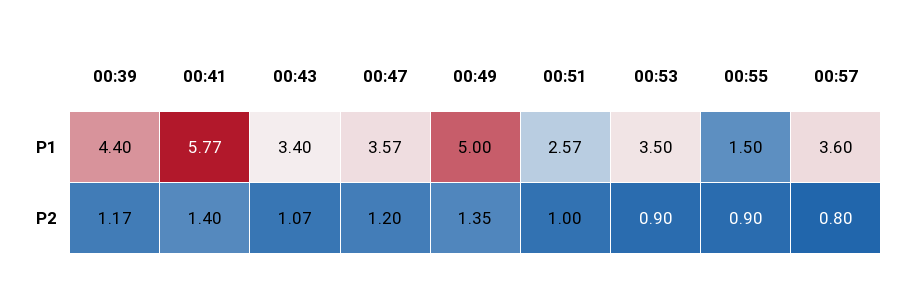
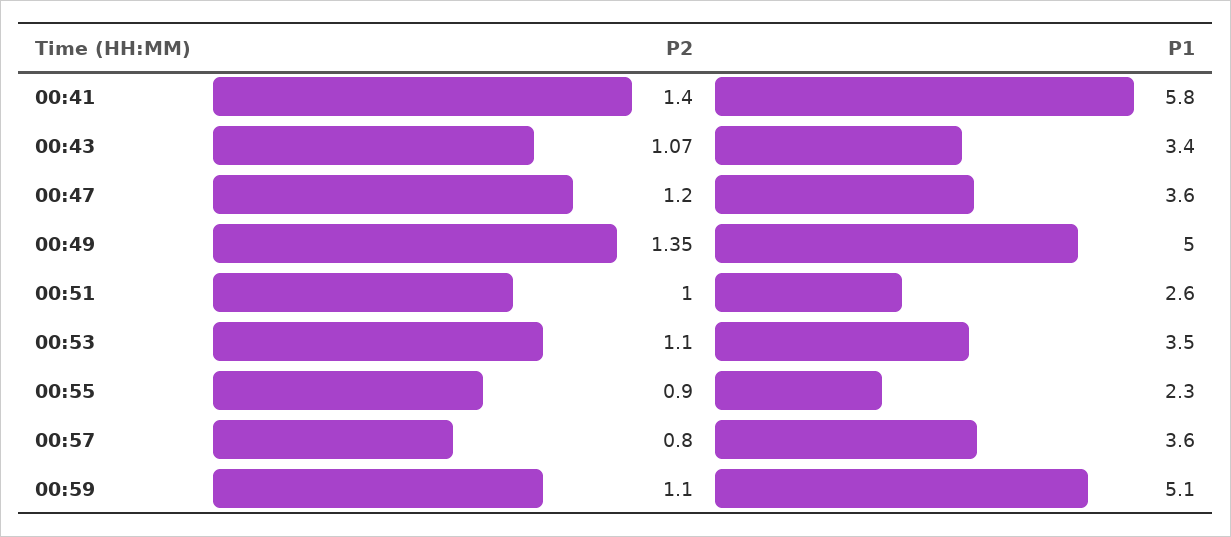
00:39, P1: 4.4 -> none
00:55, P1: 1.5 -> 2.3
00:39, P2: 1.17 -> none
00:53, P2: 0.9 -> 1.1
00:59, P2: none -> 1.1
00:59, P1: none -> 5.1

